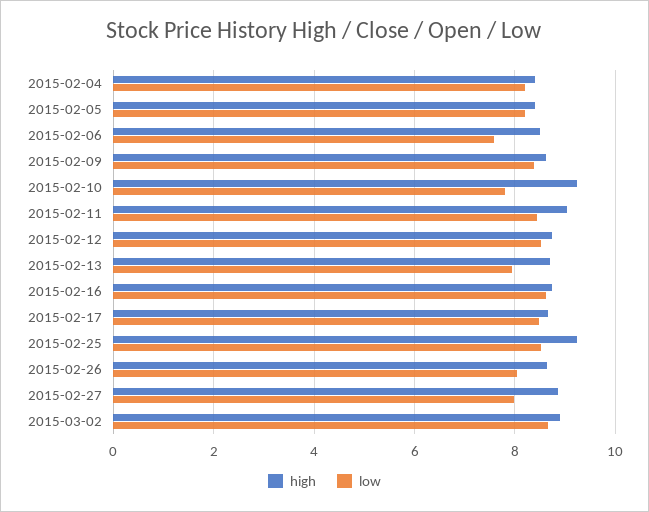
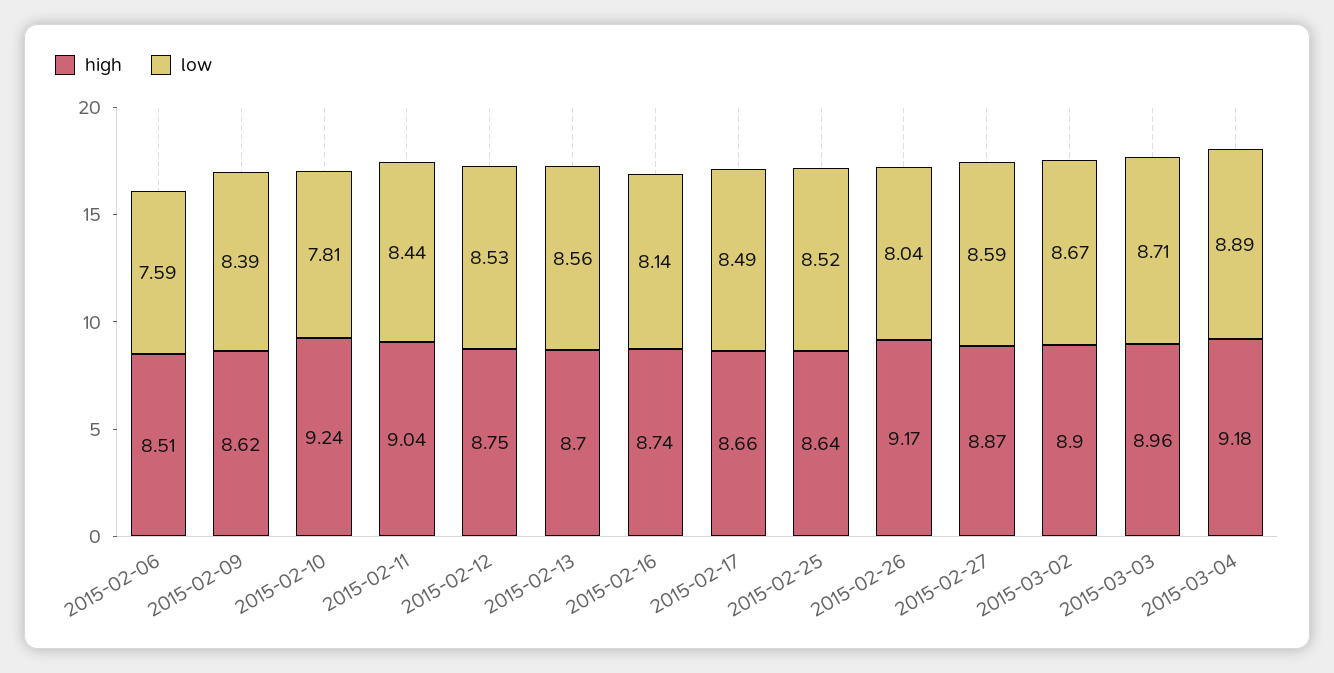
high, 2015-02-04: 8.4 -> none
low, 2015-02-04: 8.2 -> none
high, 2015-02-05: 8.4 -> none
low, 2015-02-05: 8.2 -> none
low, 2015-02-13: 8 -> 8.56
low, 2015-02-16: 8.6 -> 8.14
high, 2015-02-25: 9.2 -> 8.64
high, 2015-02-26: 8.6 -> 9.17
low, 2015-02-27: 8 -> 8.59
high, 2015-03-03: none -> 8.96
low, 2015-03-03: none -> 8.71
high, 2015-03-04: none -> 9.18
low, 2015-03-04: none -> 8.89

